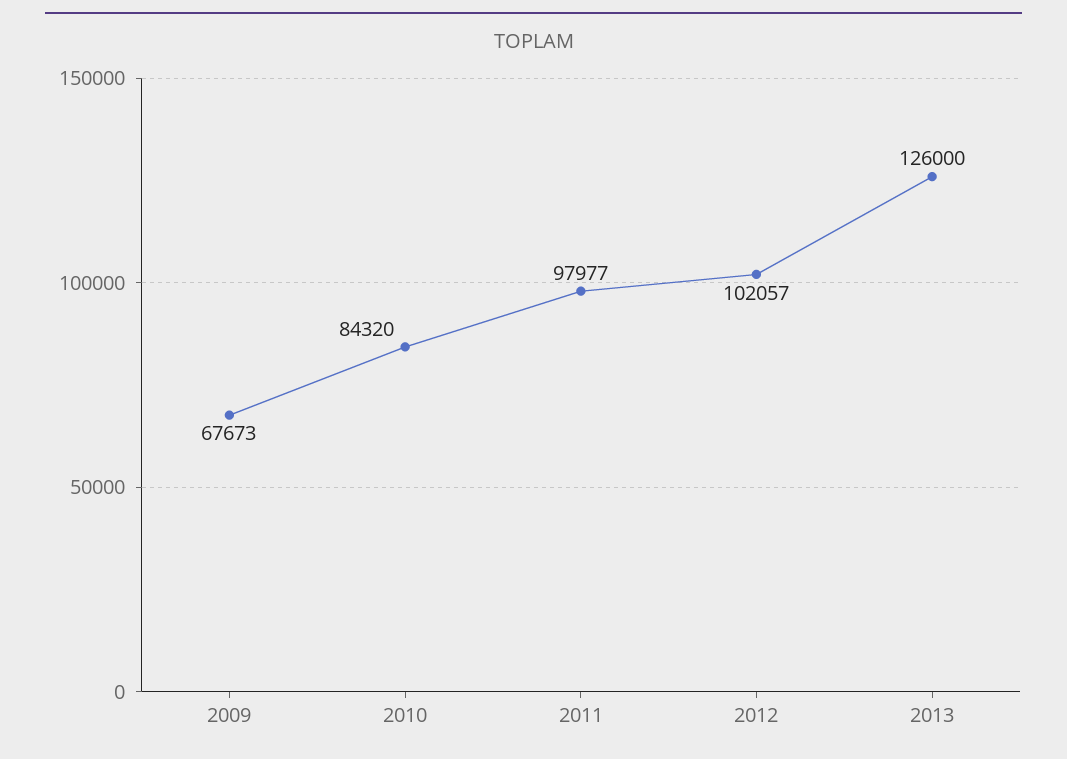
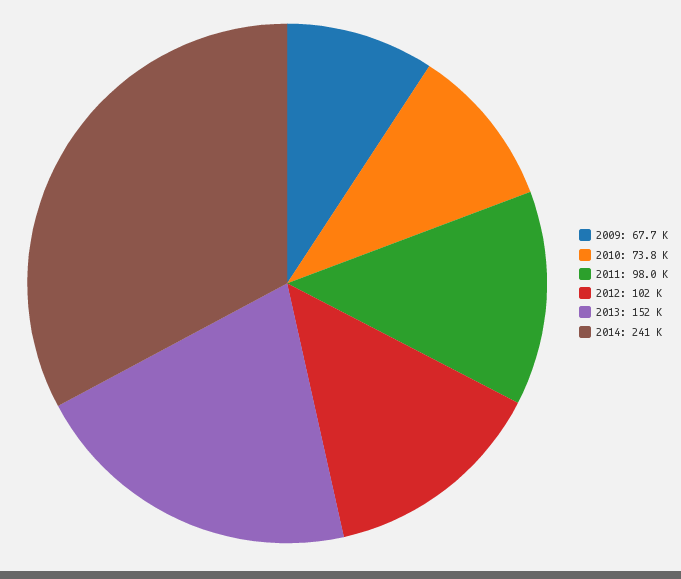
2010: 84320 -> 73800
2013: 126000 -> 152000
2014: none -> 241000

